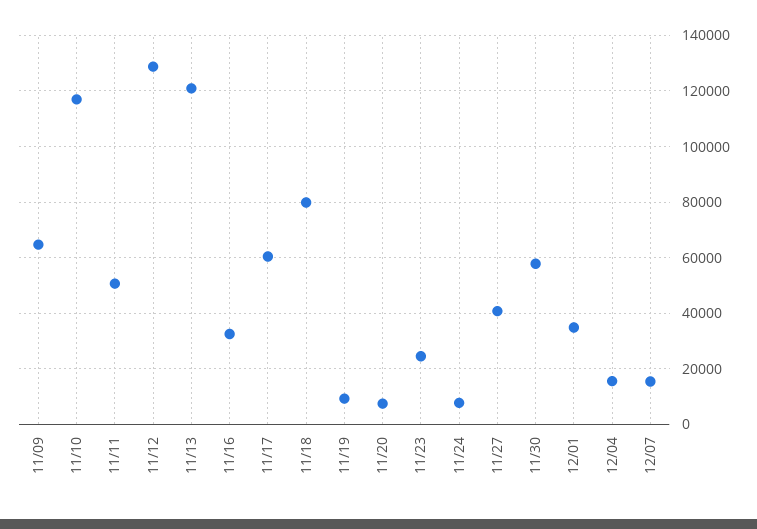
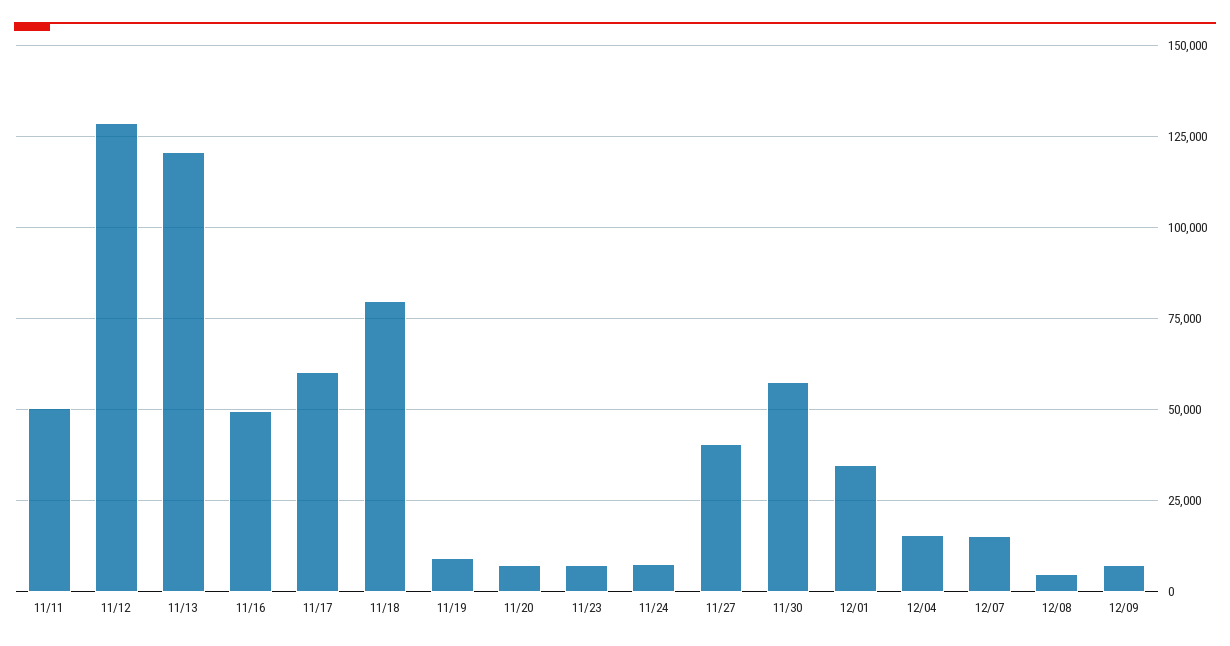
11/09: 65000 -> none
11/10: 117500 -> none
11/16: 32500 -> 50000
11/23: 25000 -> 7500
12/08: none -> 5000
12/09: none -> 7500

